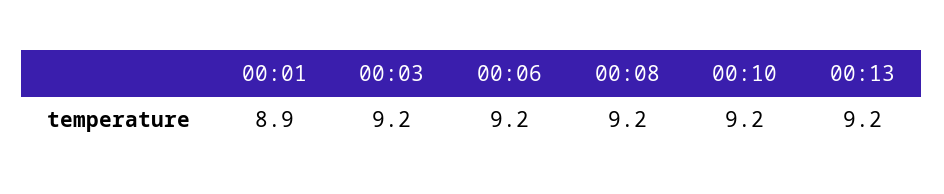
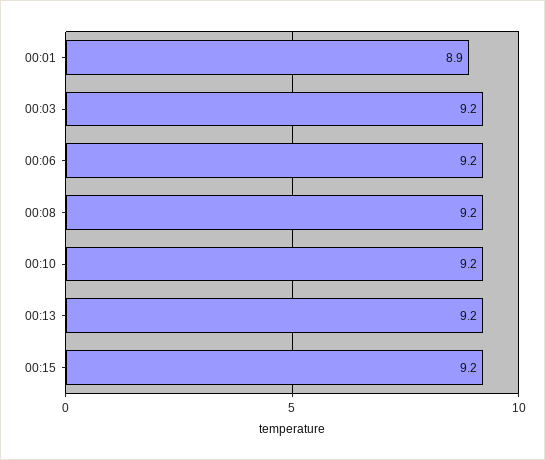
00:15: none -> 9.2

